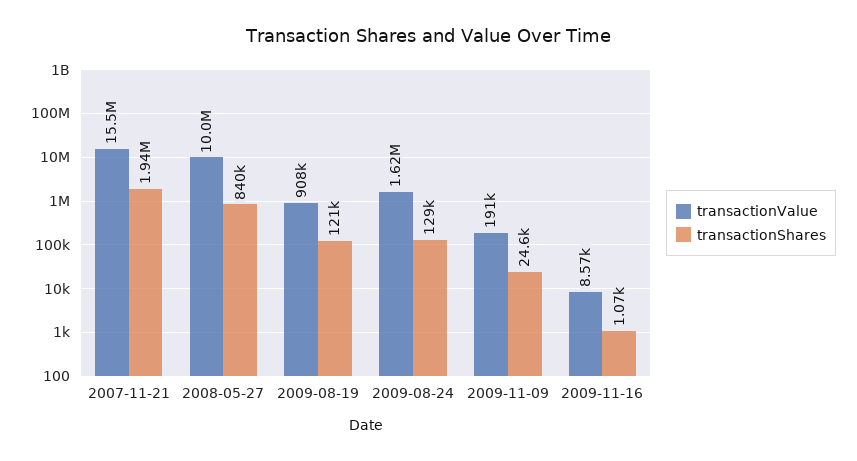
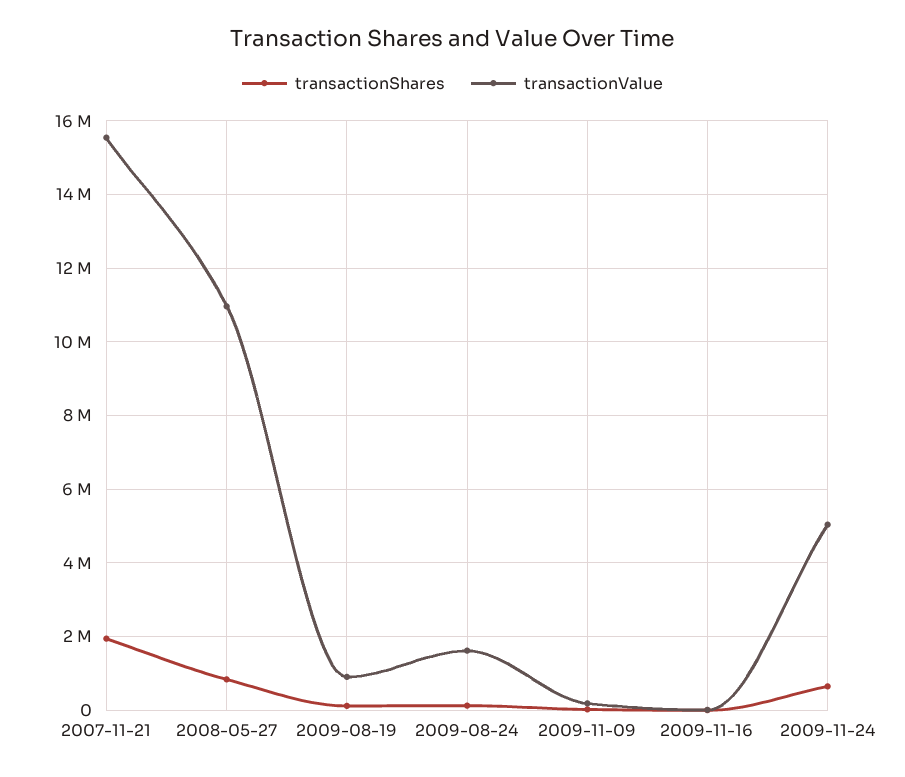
transactionValue, 2008-05-27: 10000000 -> 11000000
transactionShares, 2009-11-24: none -> 600000
transactionValue, 2009-11-24: none -> 5000000

